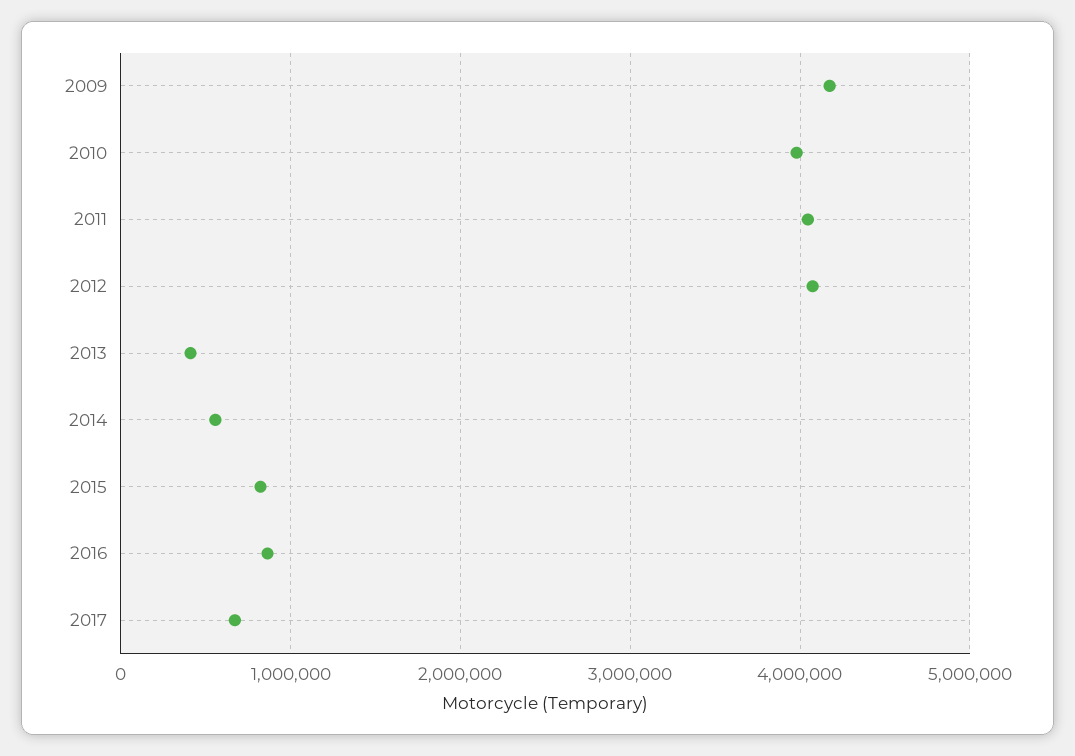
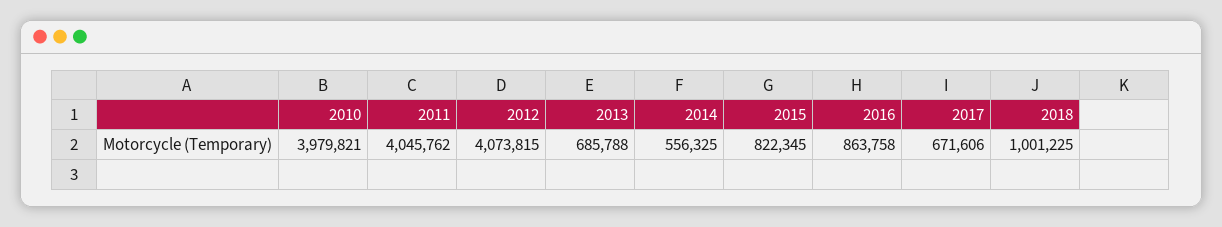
2009: 4200000 -> none
2013: 400000 -> 685788
2018: none -> 1001225

